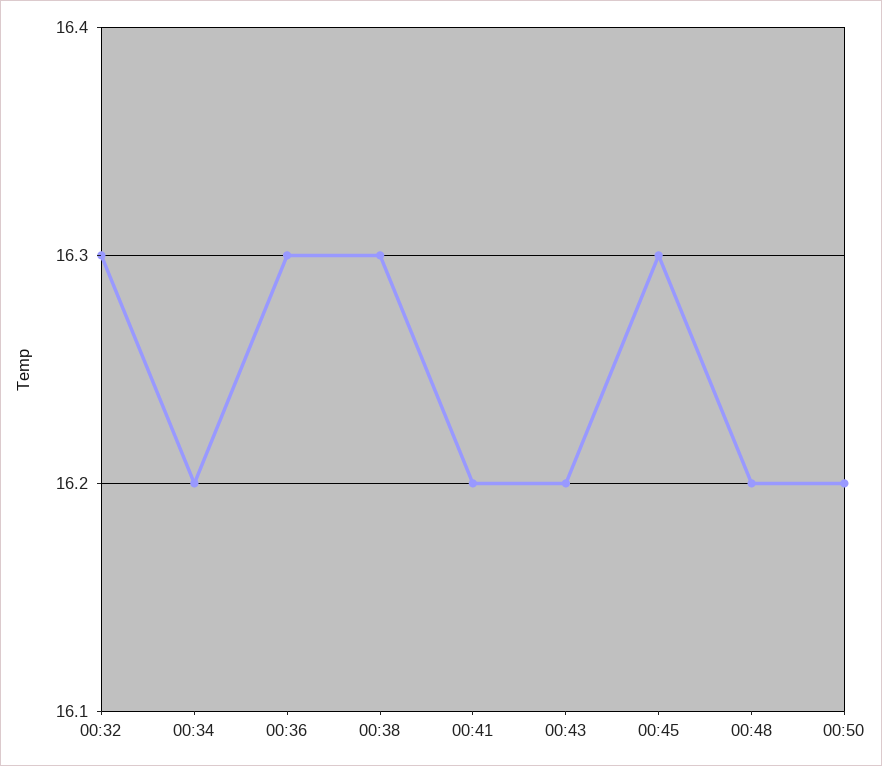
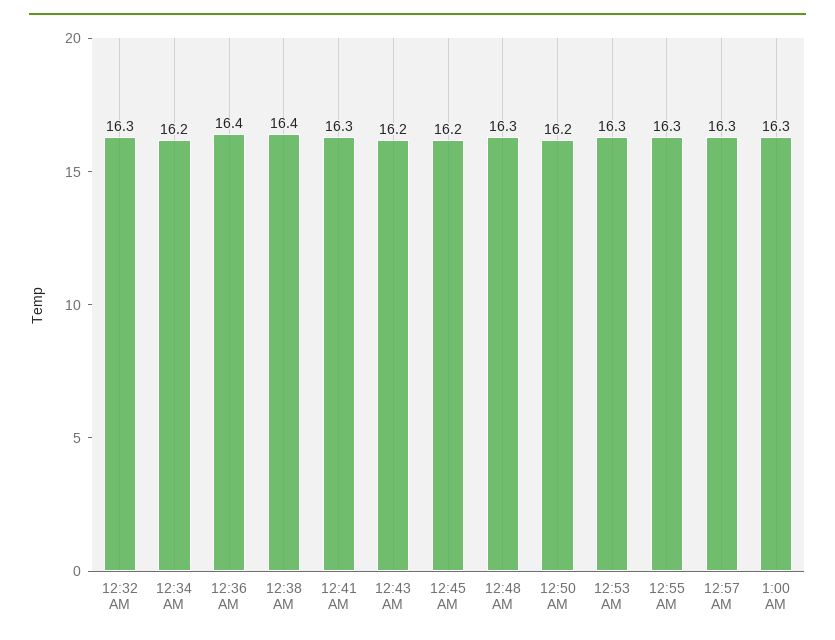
00:36: 16.3 -> 16.4
00:38: 16.3 -> 16.4
00:41: 16.2 -> 16.3
00:45: 16.3 -> 16.2
00:48: 16.2 -> 16.3
12:53 AM: none -> 16.3
12:55 AM: none -> 16.3
12:57 AM: none -> 16.3
1:00 AM: none -> 16.3

